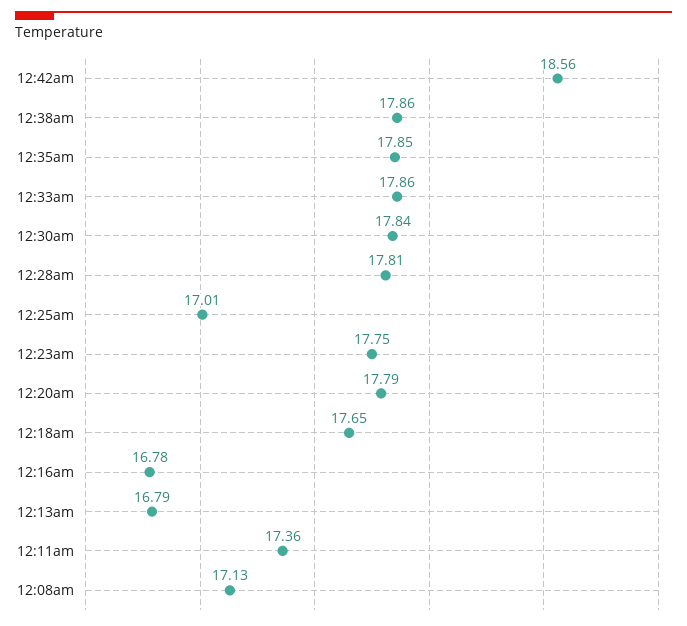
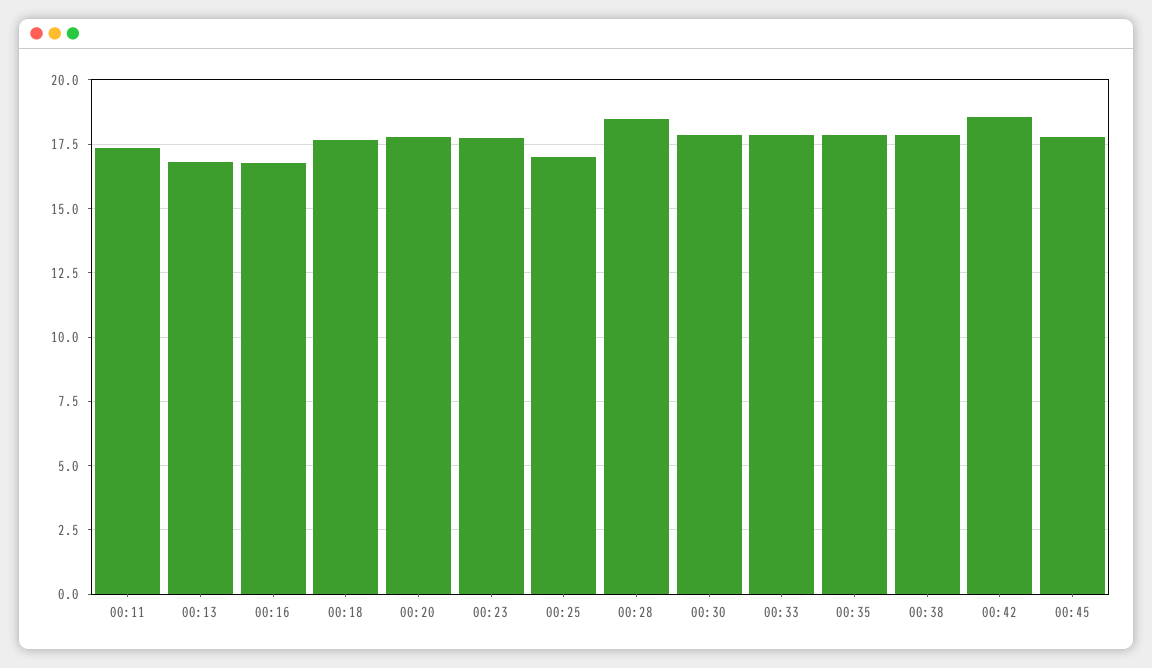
12:28am: 17.81 -> 18.5
12:08am: 17.13 -> none
00:45: none -> 17.75

